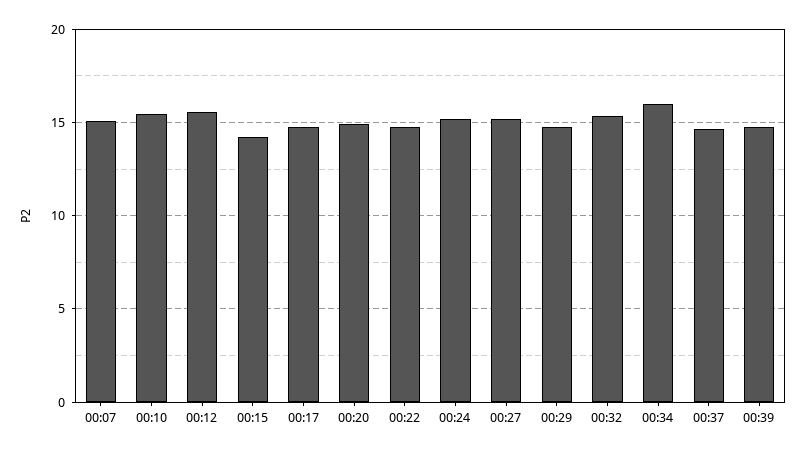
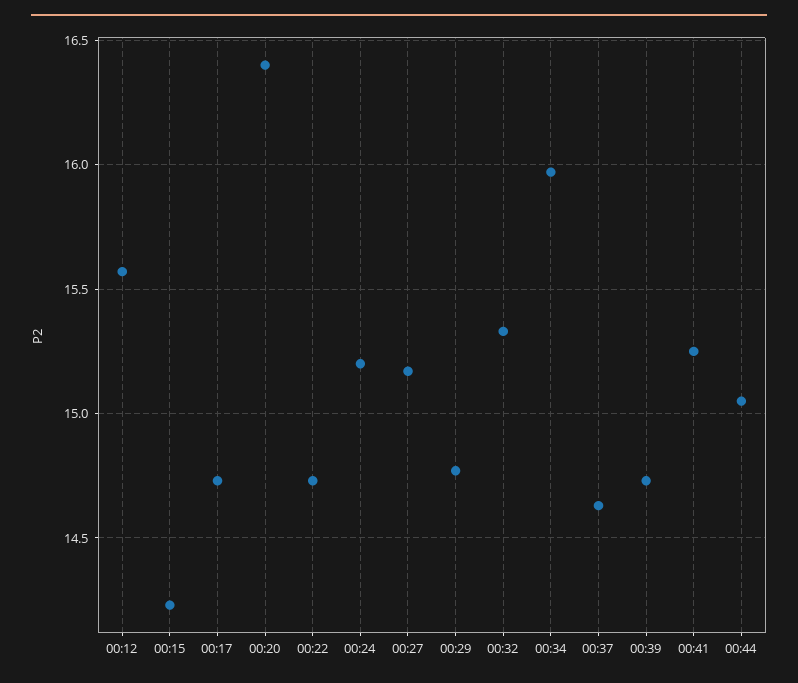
00:07: 15 -> none
00:10: 15.5 -> none
00:20: 15 -> 16.4
00:41: none -> 15.25
00:44: none -> 15.05

